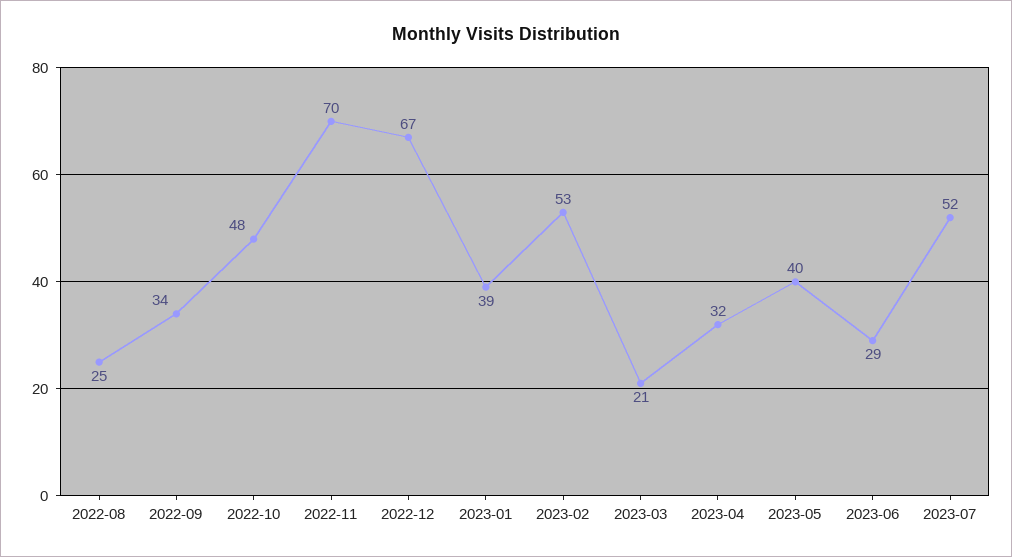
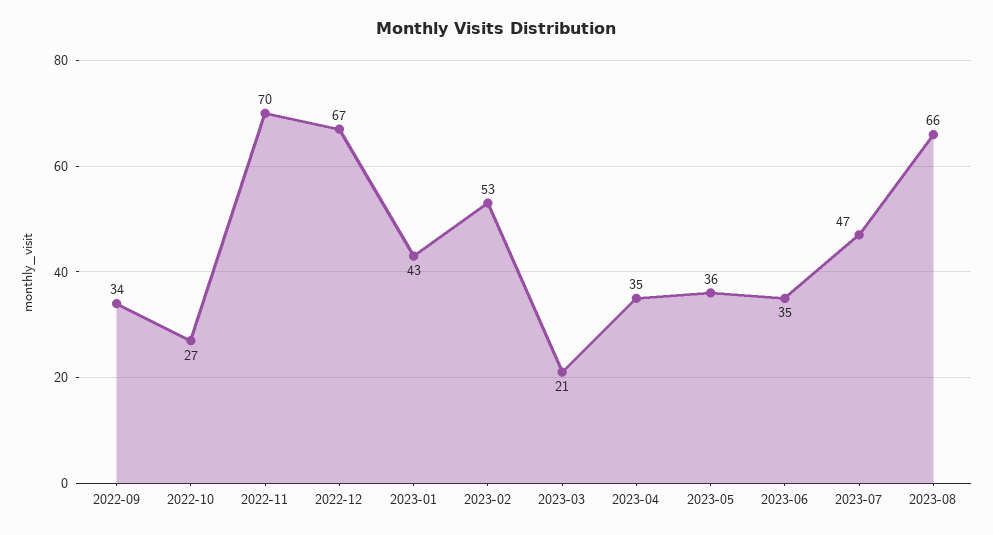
2022-08: 25 -> none
2022-10: 48 -> 27
2023-01: 39 -> 43
2023-04: 32 -> 35
2023-05: 40 -> 36
2023-06: 29 -> 35
2023-07: 52 -> 47
2023-08: none -> 66

